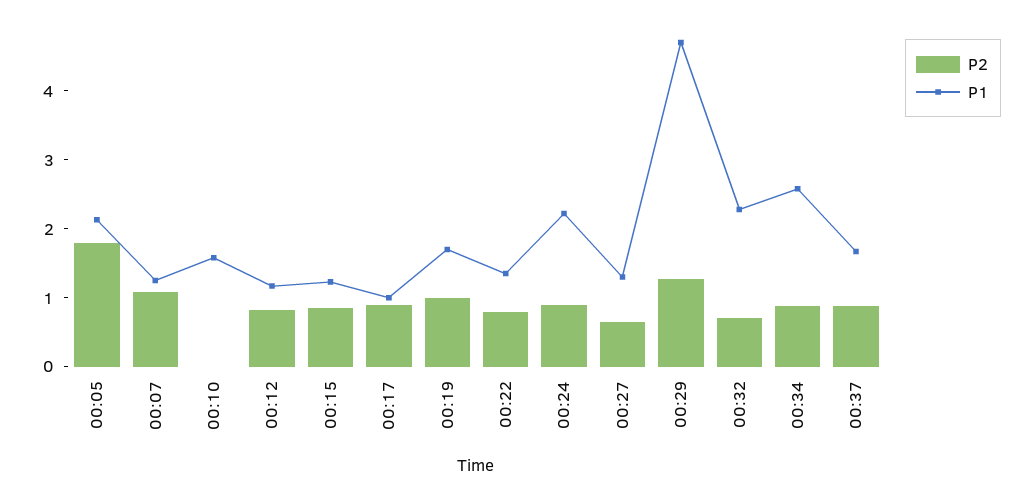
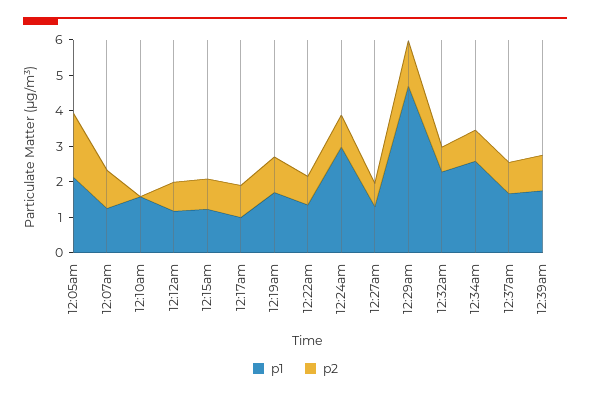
P1, 00:24: 2.2 -> 3
P1, 12:39am: none -> 1.75
P2, 12:39am: none -> 1

